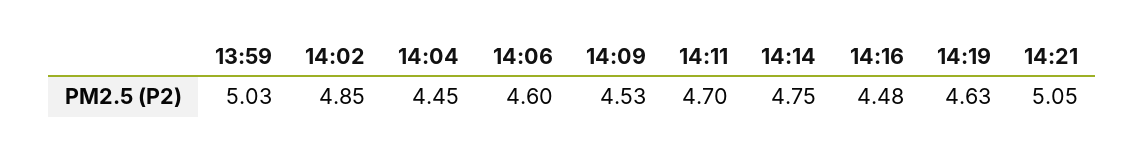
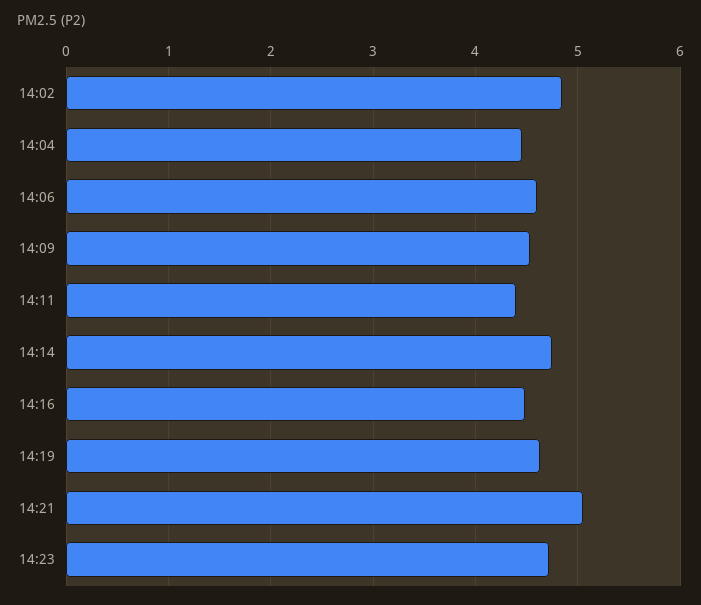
13:59: 5.03 -> none
14:11: 4.7 -> 4.4
14:23: none -> 4.7

